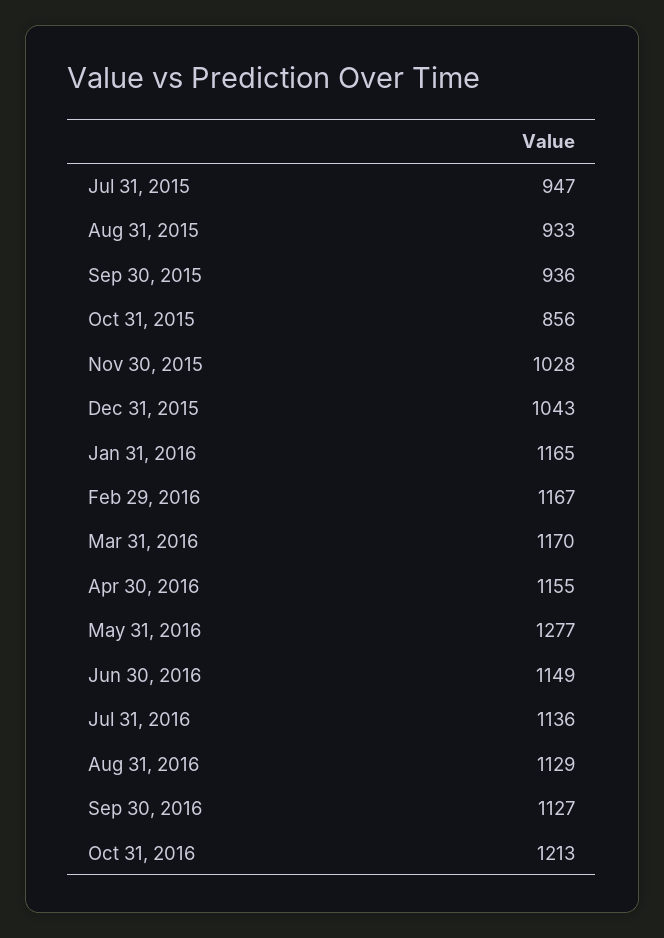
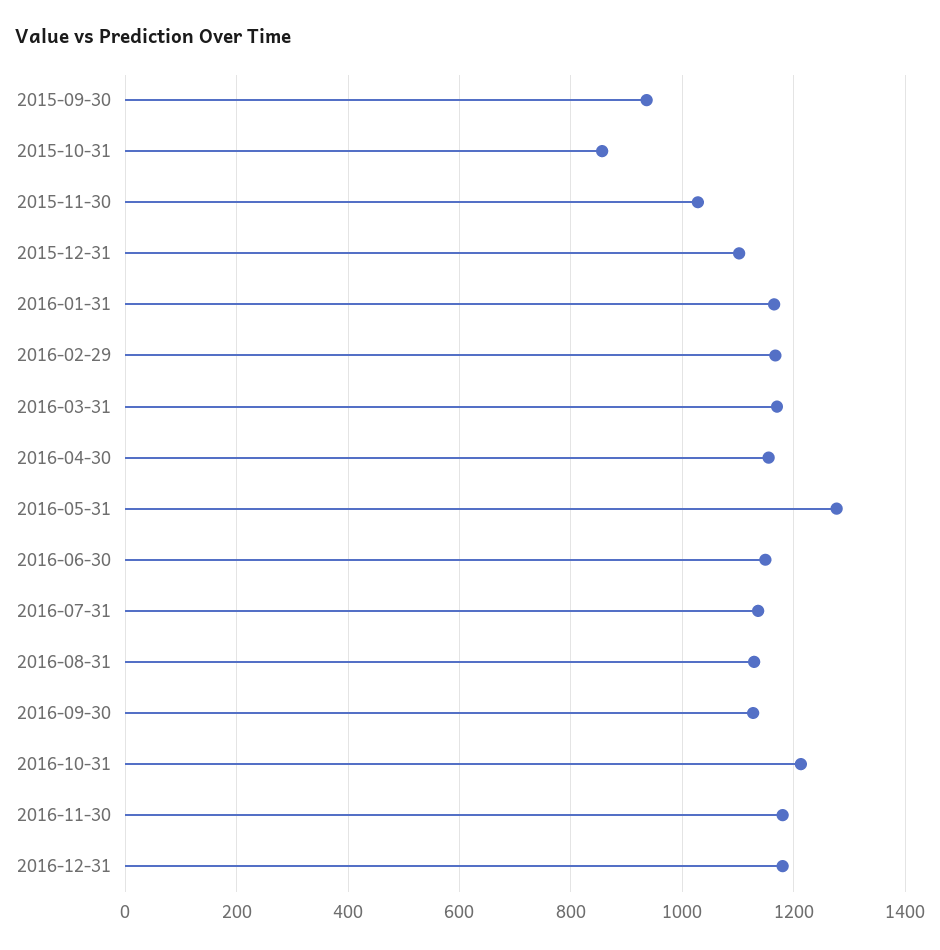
Jul 31, 2015: 947 -> none
Aug 31, 2015: 933 -> none
Dec 31, 2015: 1043 -> 1100
2016-11-30: none -> 1180
2016-12-31: none -> 1180

